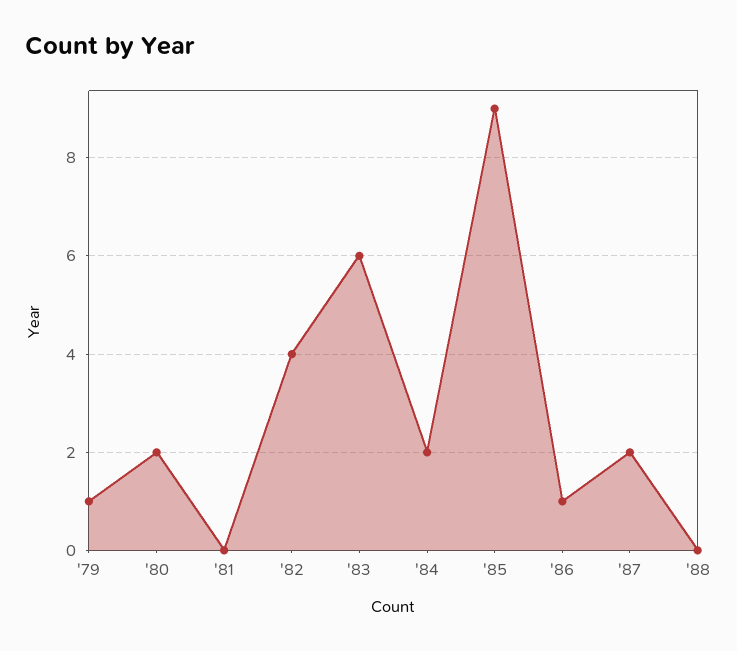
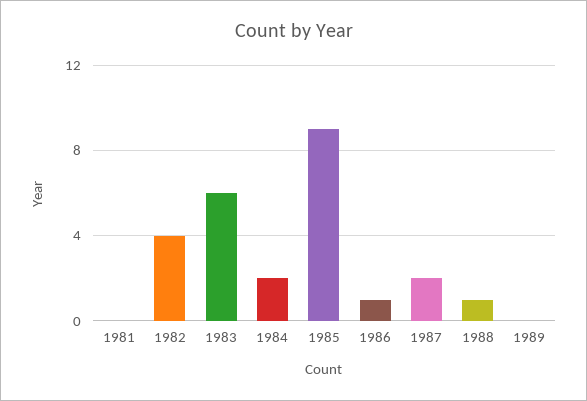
'79: 1 -> none
'80: 2 -> none
'88: 0 -> 1
1989: none -> 0

